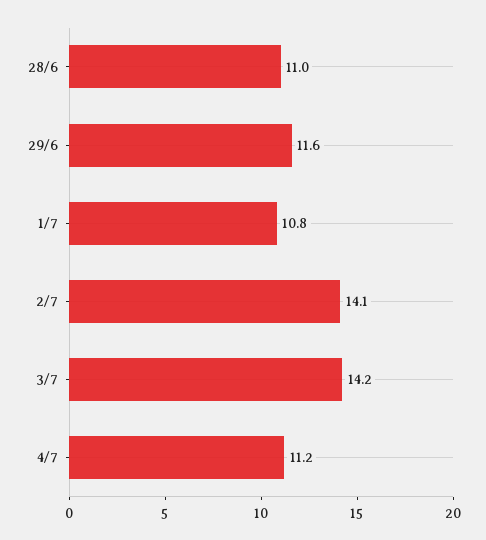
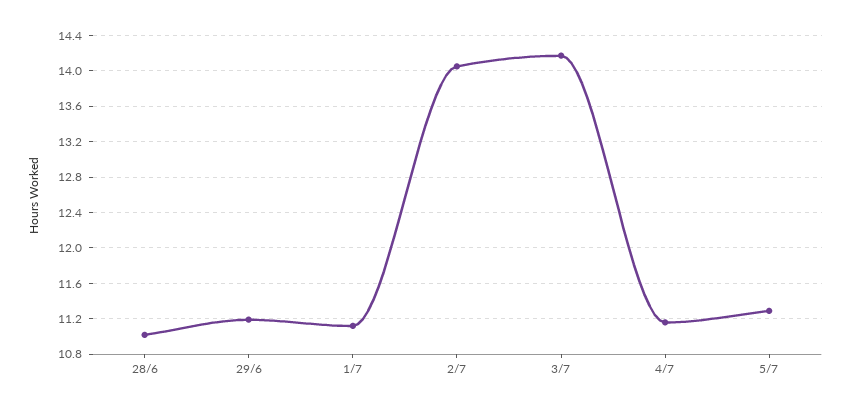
29/6: 11.6 -> 11.2
1/7: 10.8 -> 11.1
5/7: none -> 11.3

